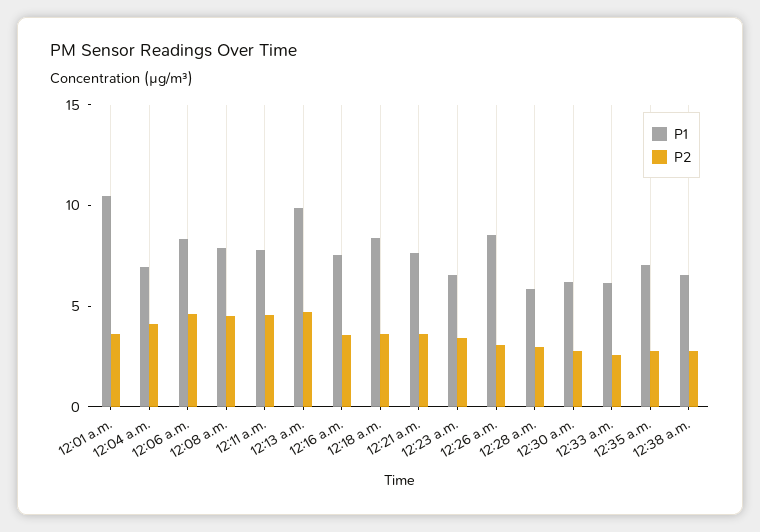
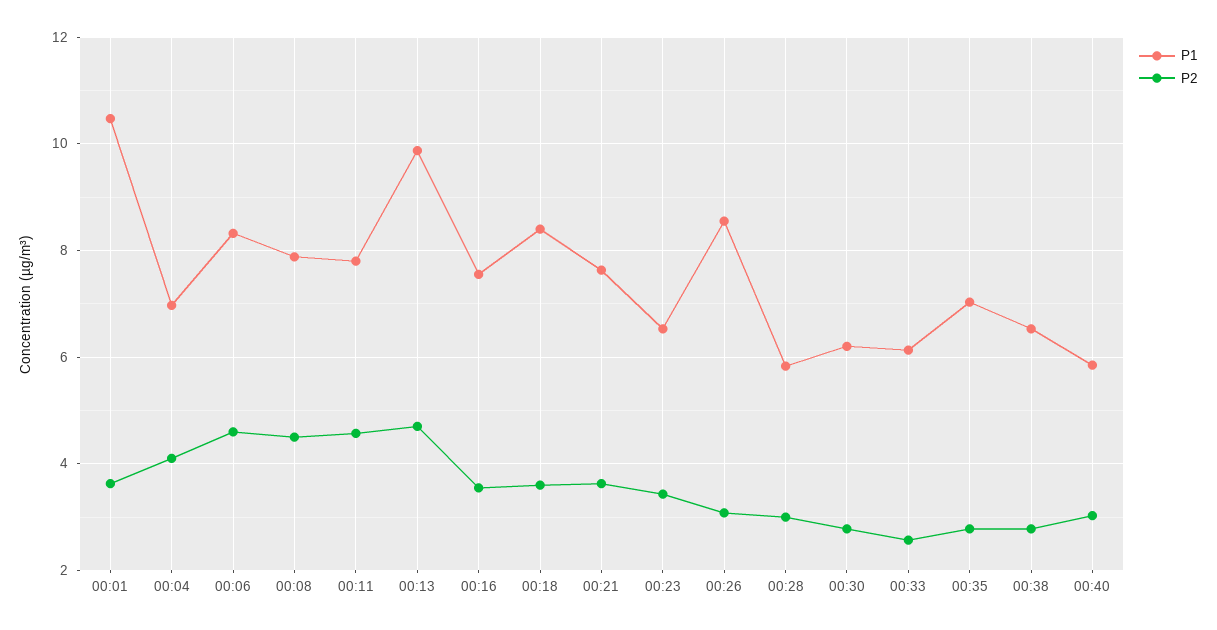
P1, 00:40: none -> 5.8
P2, 00:40: none -> 3

